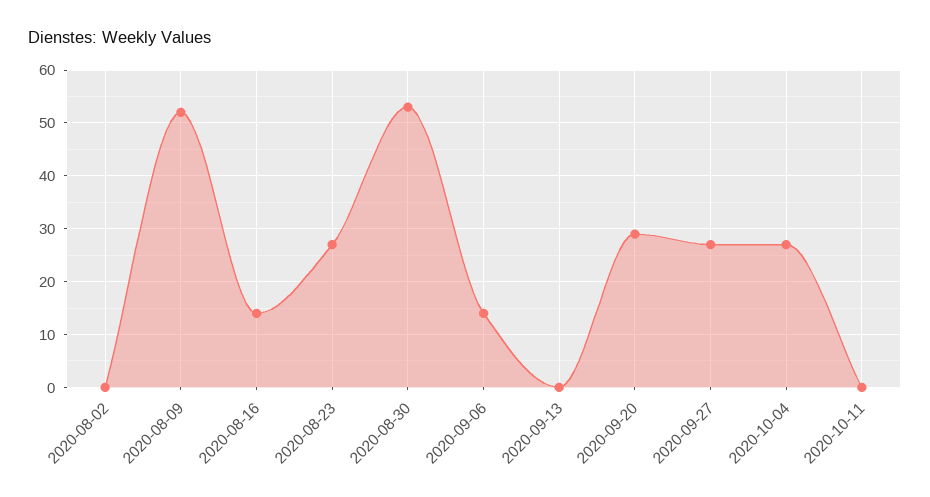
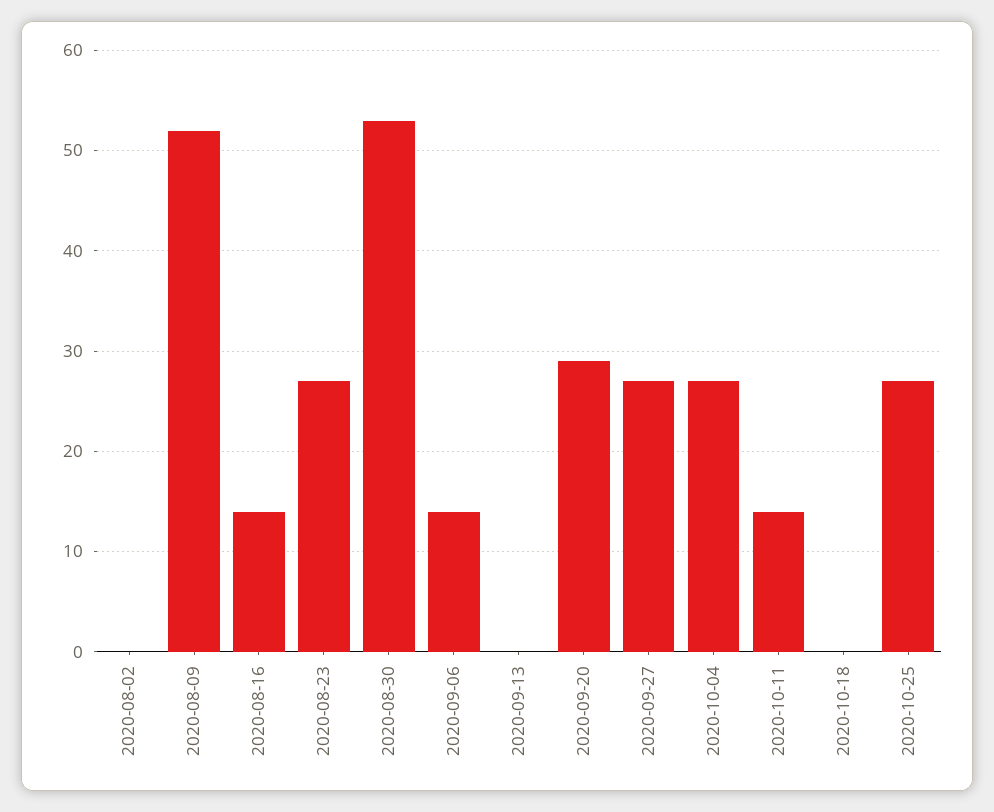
2020-10-11: 0 -> 14
2020-10-18: none -> 0
2020-10-25: none -> 27

